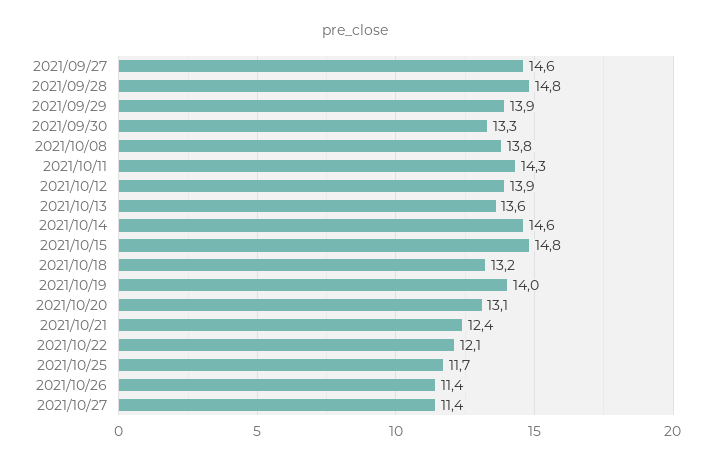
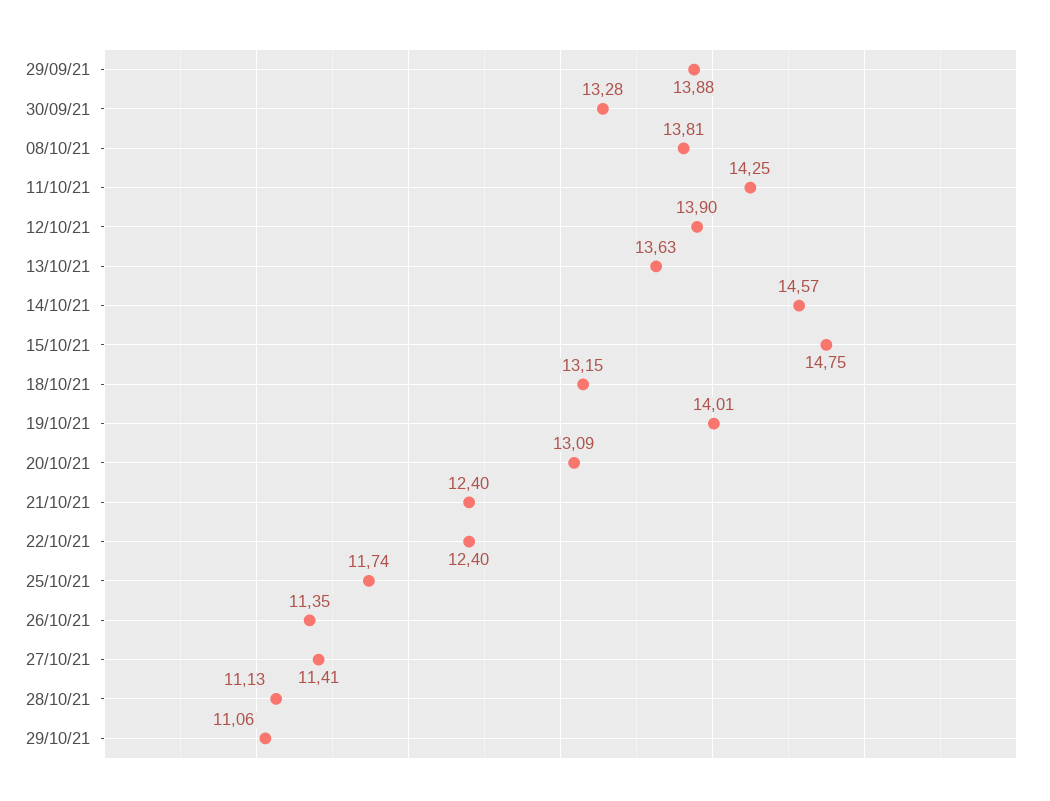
2021/09/27: 14.6 -> none
2021/09/28: 14.8 -> none
2021/10/22: 12.1 -> 12.4
28/10/21: none -> 11.13
29/10/21: none -> 11.06

